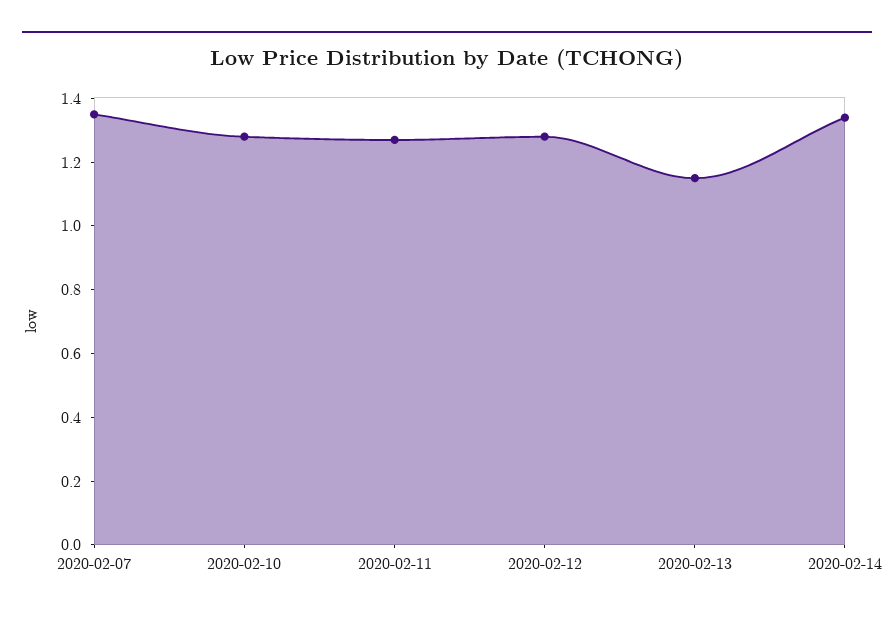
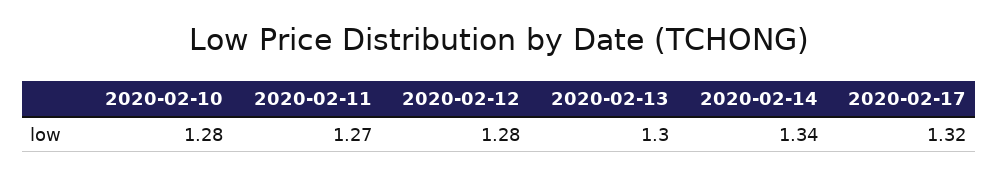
2020-02-07: 1.35 -> none
2020-02-13: 1.15 -> 1.3
2020-02-17: none -> 1.32

